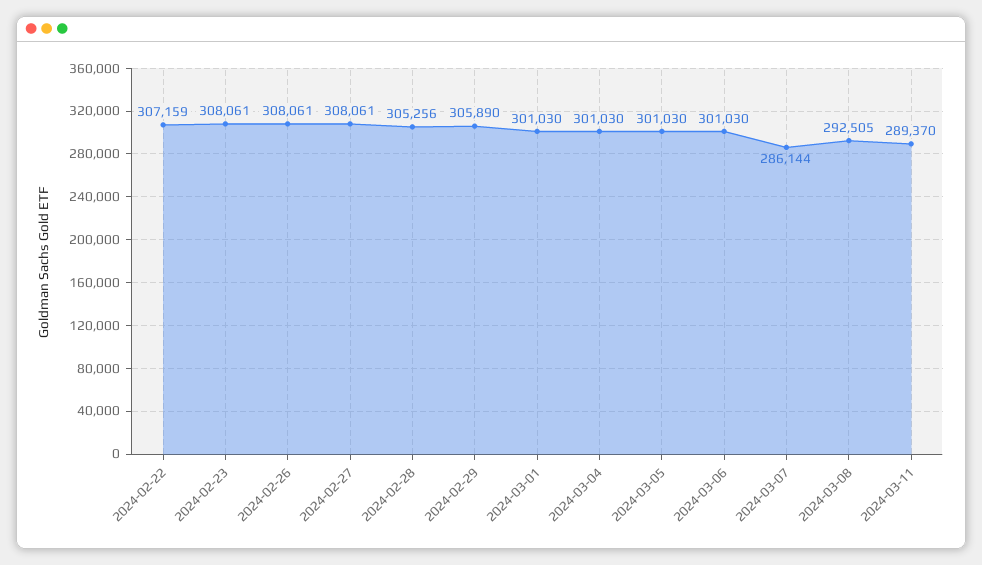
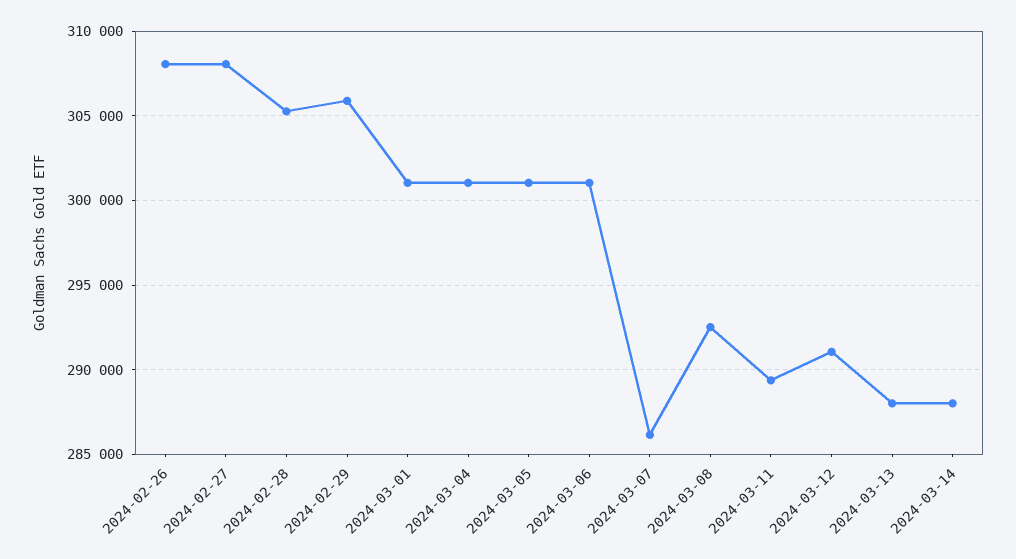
2024-02-22: 307159 -> none
2024-02-23: 308061 -> none
2024-03-12: none -> 291000
2024-03-13: none -> 288000
2024-03-14: none -> 288000

